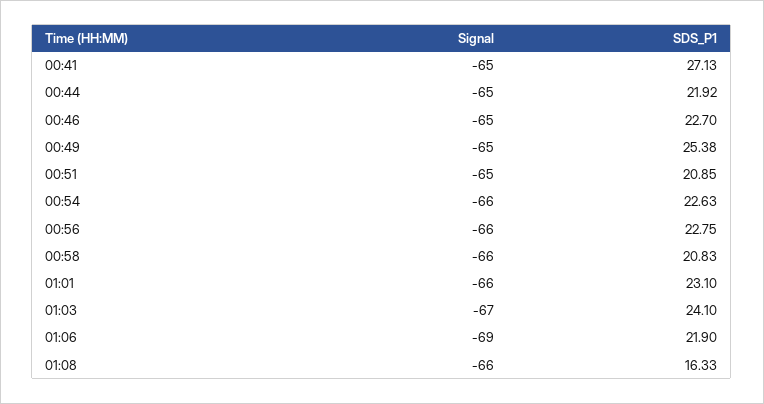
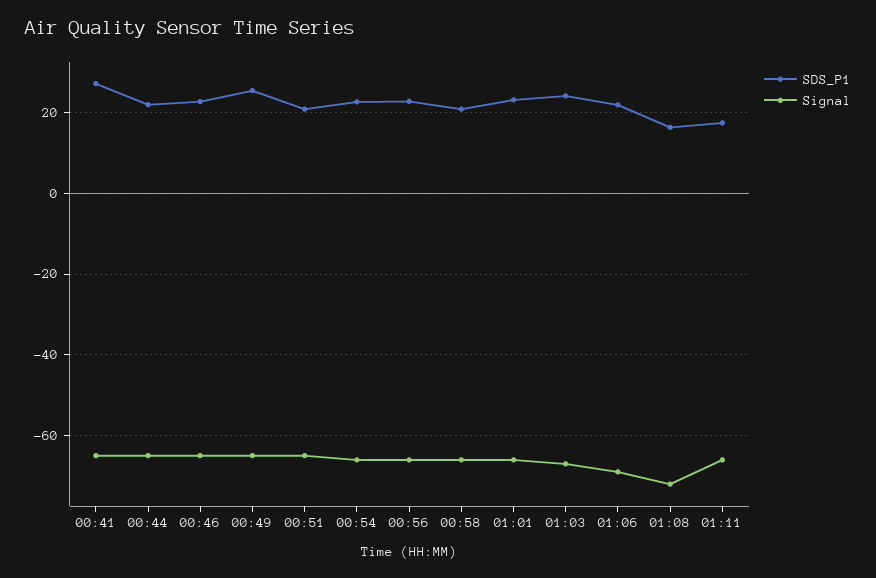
Signal, 01:08: -66 -> -72
SDS_P1, 01:11: none -> 18
Signal, 01:11: none -> -66

